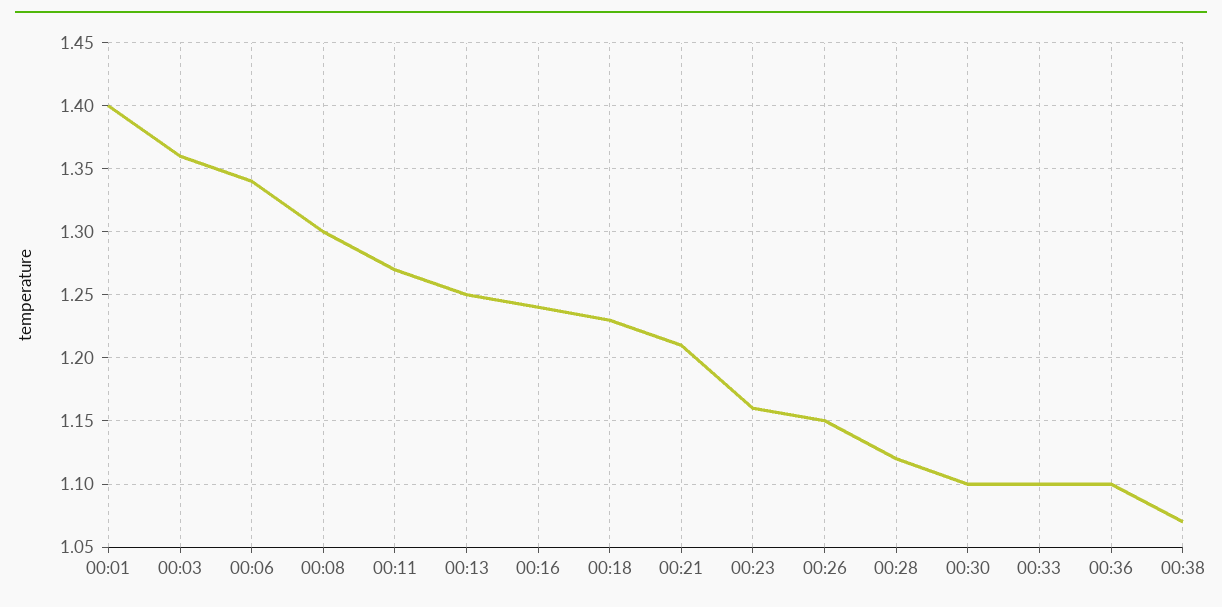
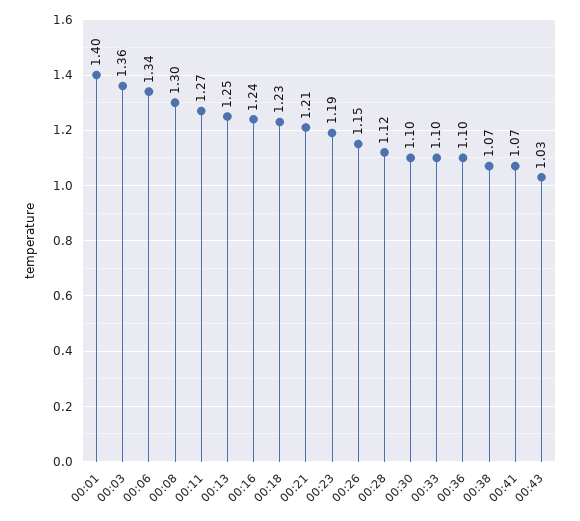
00:23: 1.16 -> 1.19
00:41: none -> 1.07
00:43: none -> 1.03

